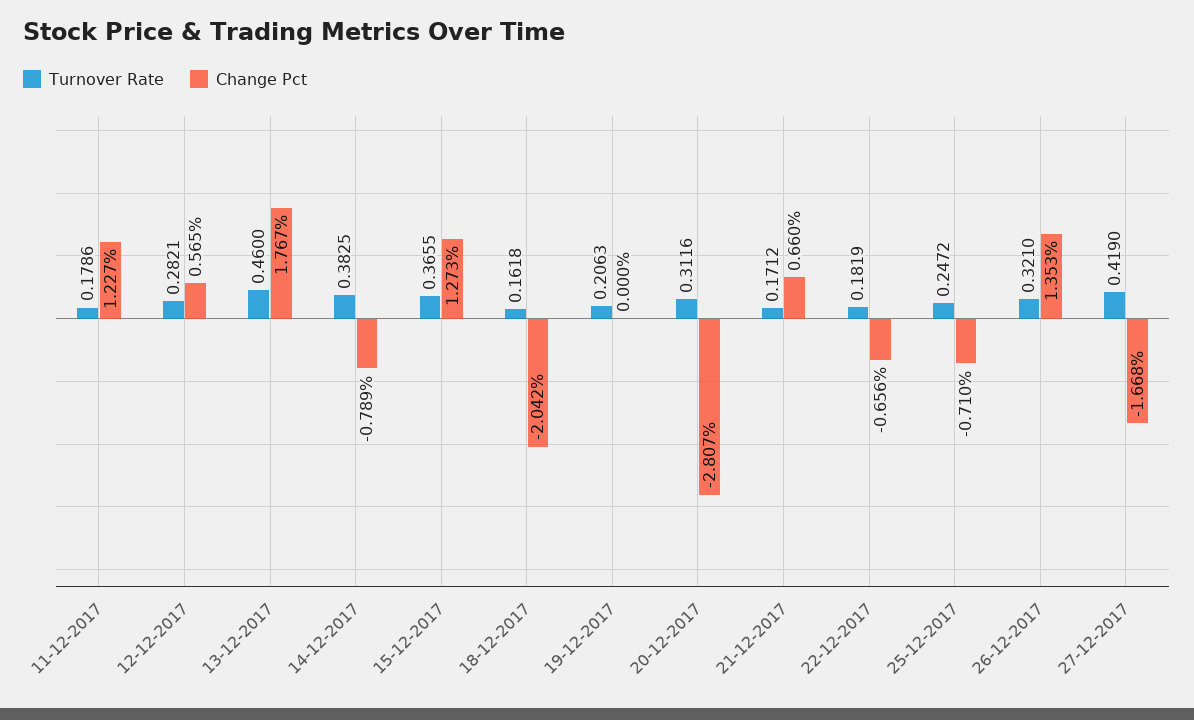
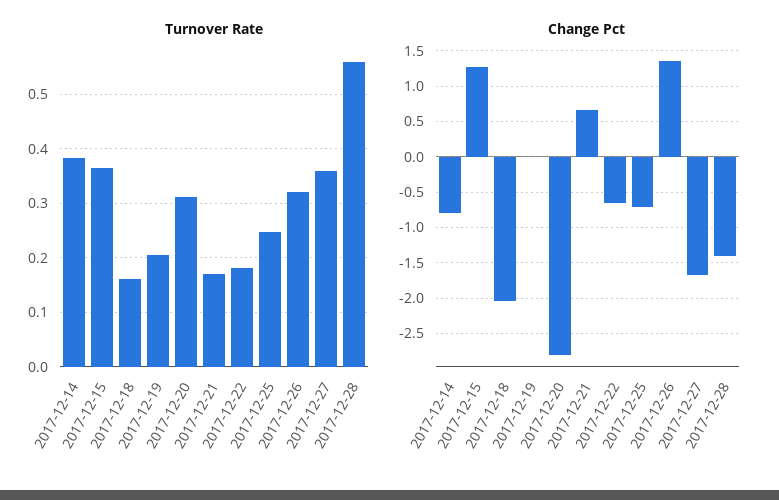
Turnover Rate, 11-12-2017: 0.1786 -> none
Change Pct, 11-12-2017: 1.227 -> none
Turnover Rate, 12-12-2017: 0.2821 -> none
Change Pct, 12-12-2017: 0.565 -> none
Turnover Rate, 13-12-2017: 0.46 -> none
Change Pct, 13-12-2017: 1.767 -> none
Turnover Rate, 27-12-2017: 0.419 -> 0.36
Turnover Rate, 2017-12-28: none -> 0.56
Change Pct, 2017-12-28: none -> -1.4

